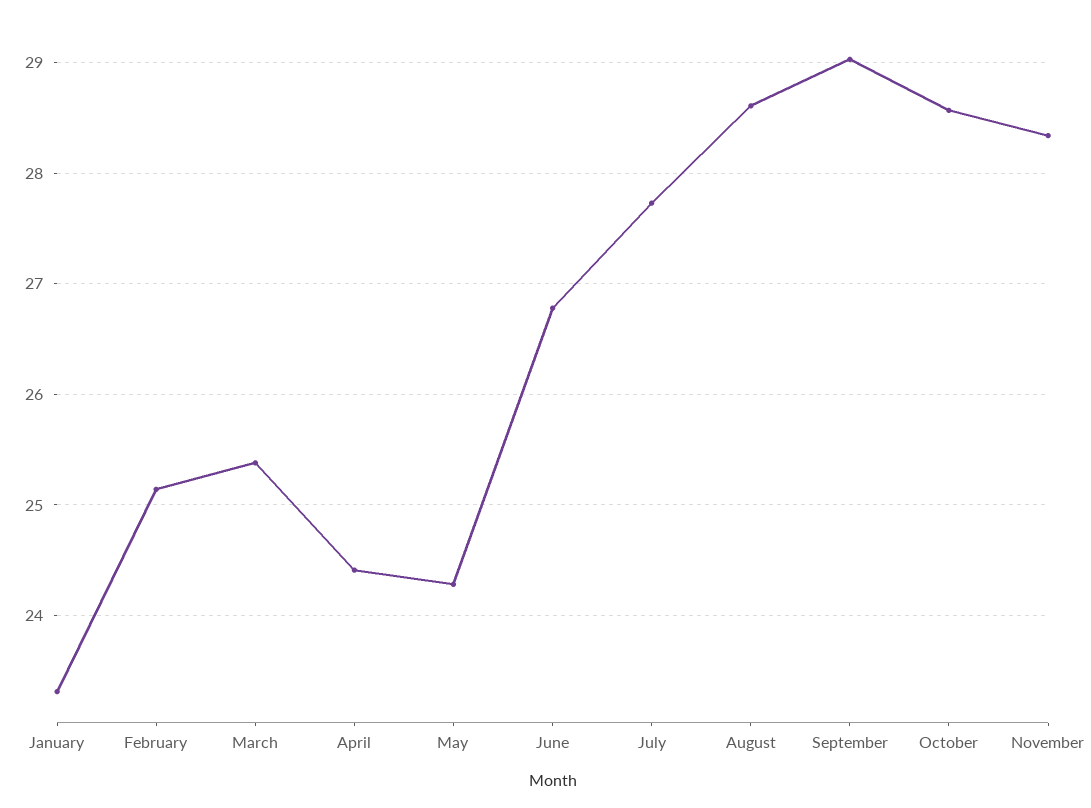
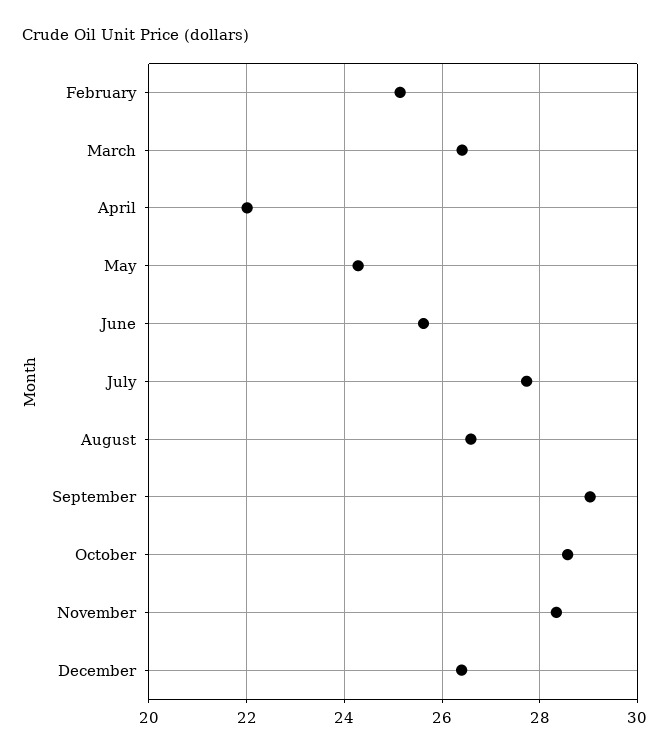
January: 23.3 -> none
March: 25.4 -> 26.4
April: 24.4 -> 22
June: 26.8 -> 25.6
August: 28.6 -> 26.6
December: none -> 26.4

